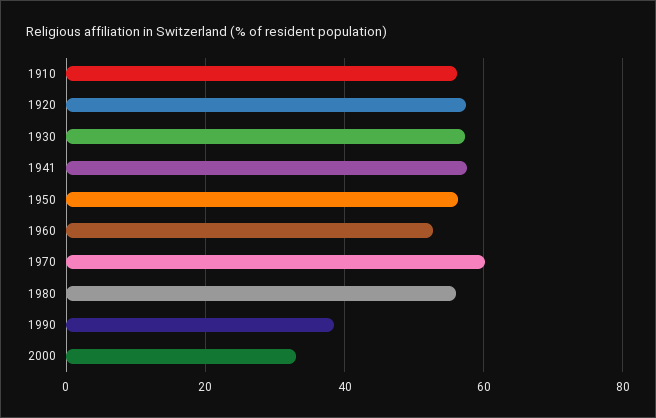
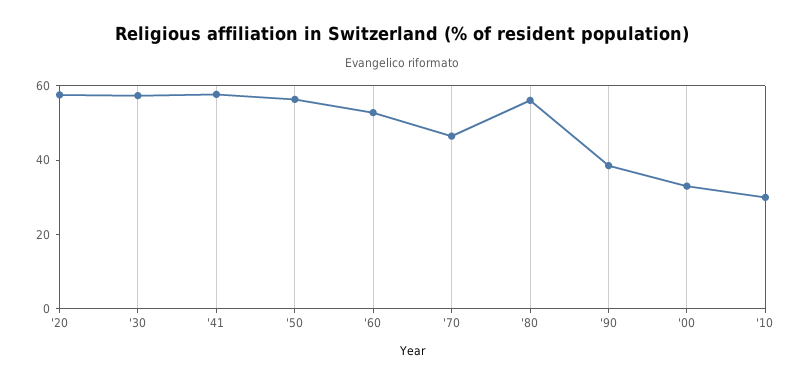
1910: 56 -> none
1970: 60 -> 45
'10: none -> 30

